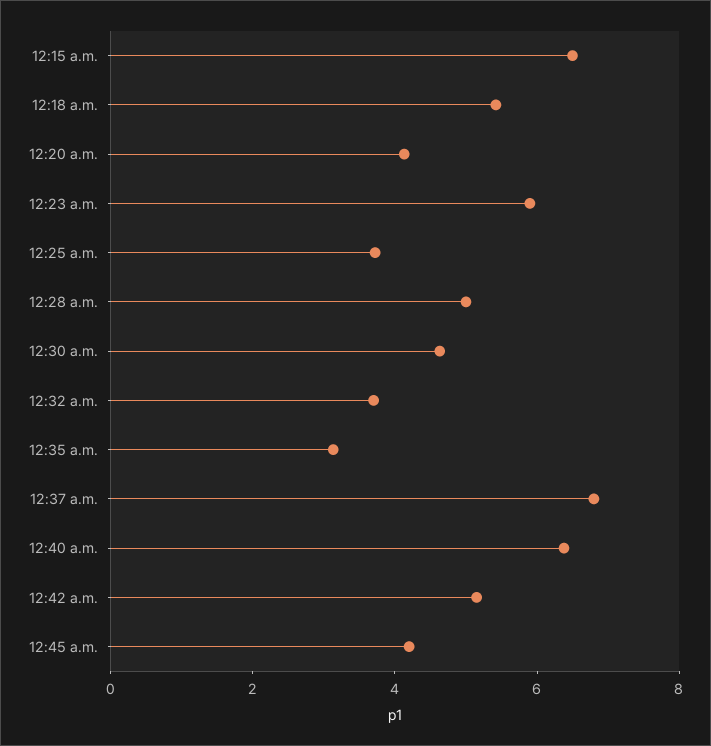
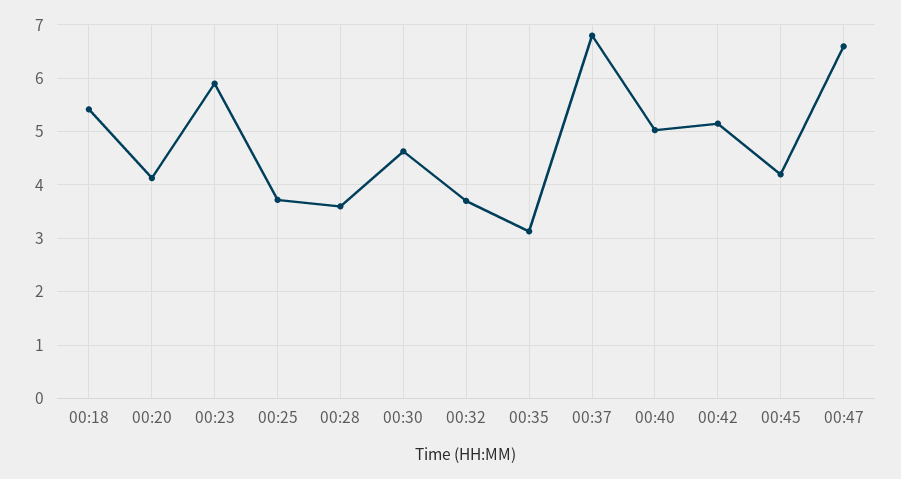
12:15 a.m.: 6.5 -> none
12:28 a.m.: 5 -> 3.6
12:40 a.m.: 6.5 -> 5
00:47: none -> 6.6

